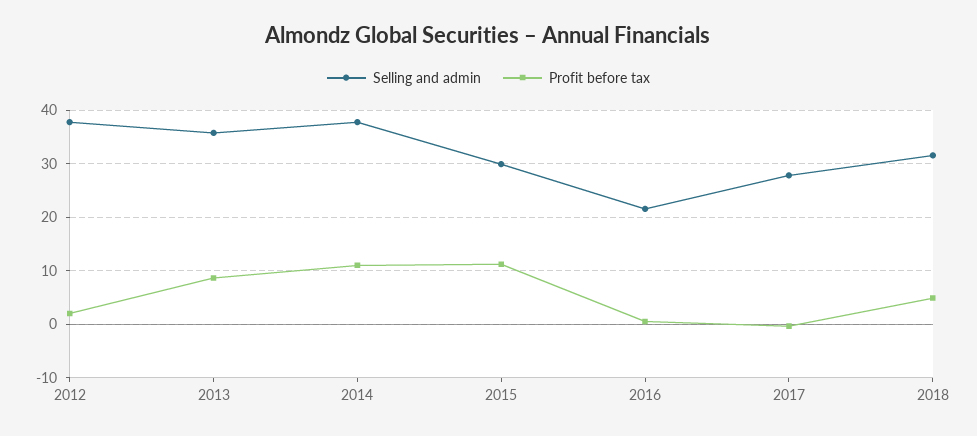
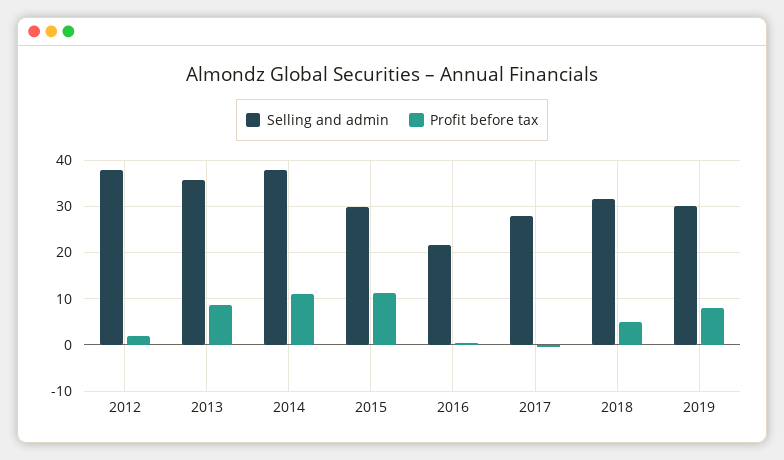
Selling and admin, 2019: none -> 30
Profit before tax, 2019: none -> 8

